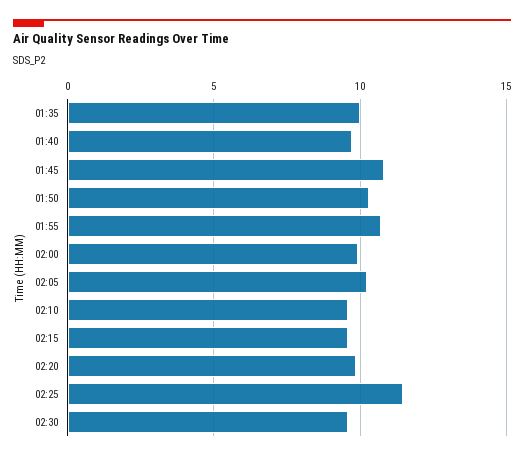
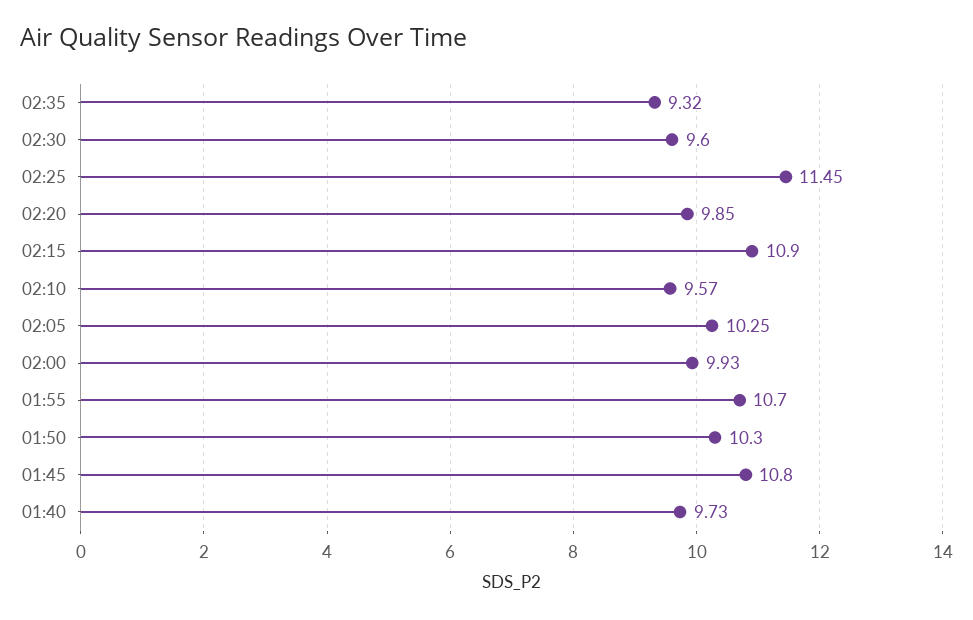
01:35: 10 -> none
02:15: 9.5 -> 10.9
02:35: none -> 9.32

